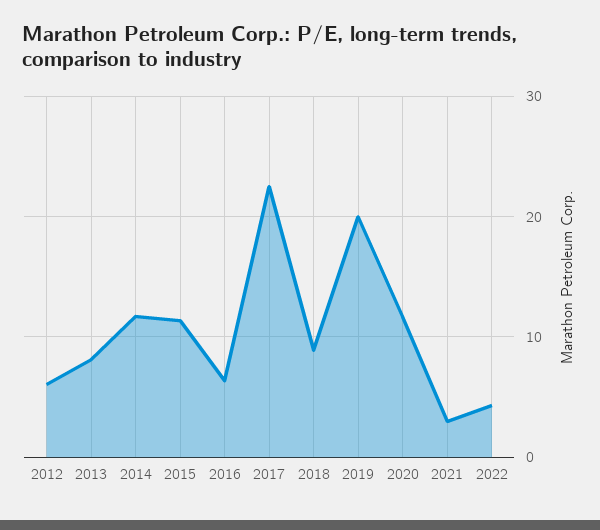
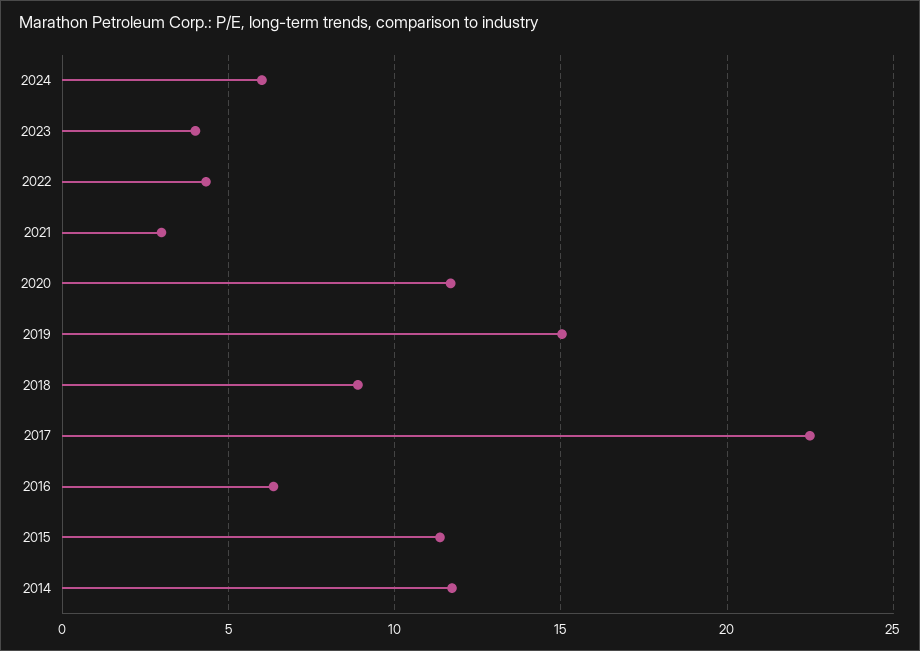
2012: 6 -> none
2013: 8 -> none
2019: 20 -> 15
2024: none -> 6
2023: none -> 4

